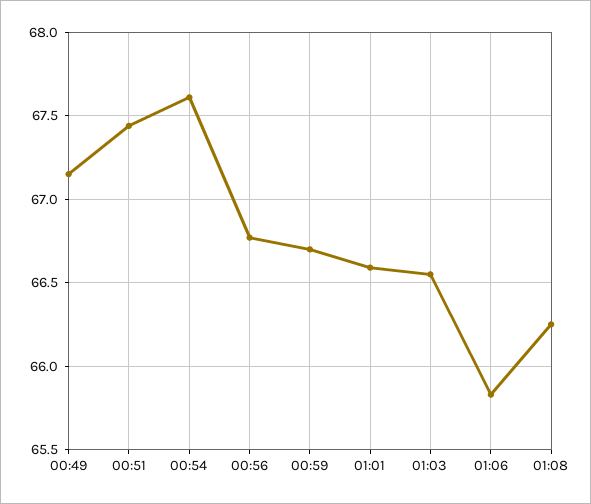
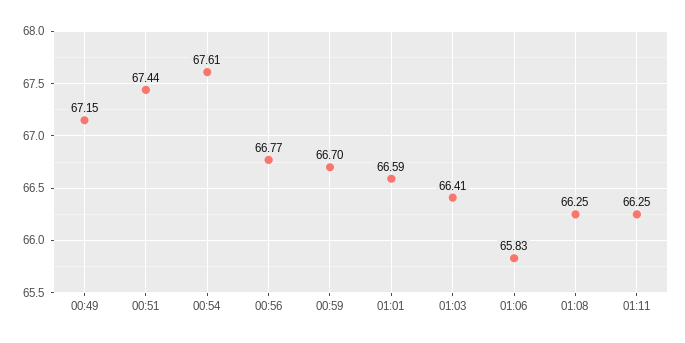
01:03: 66.55 -> 66.41
01:11: none -> 66.25

